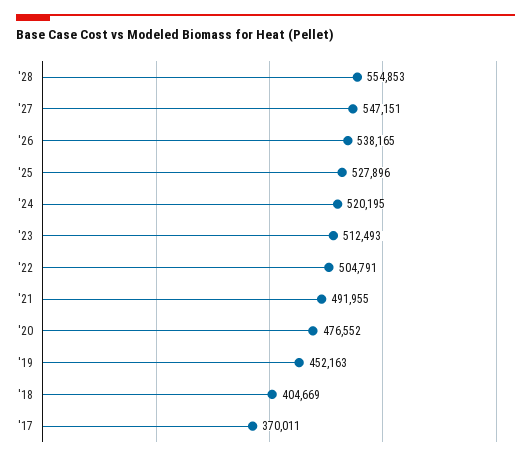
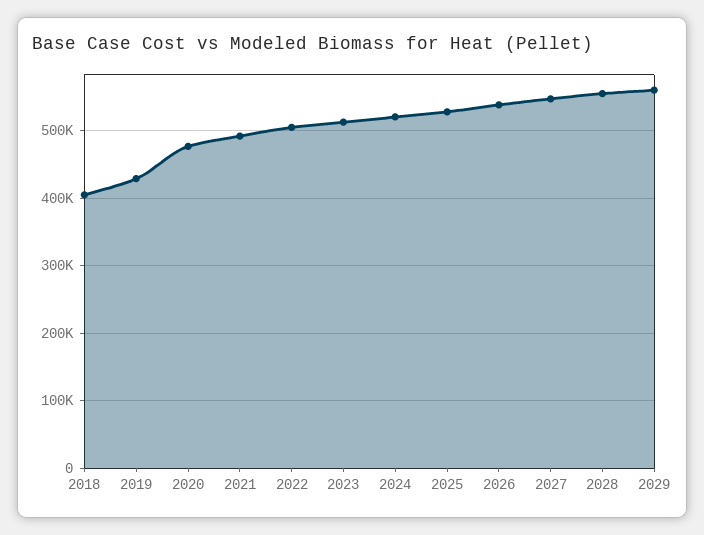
'19: 452163 -> 430000
'17: 370011 -> none
2029: none -> 560000

